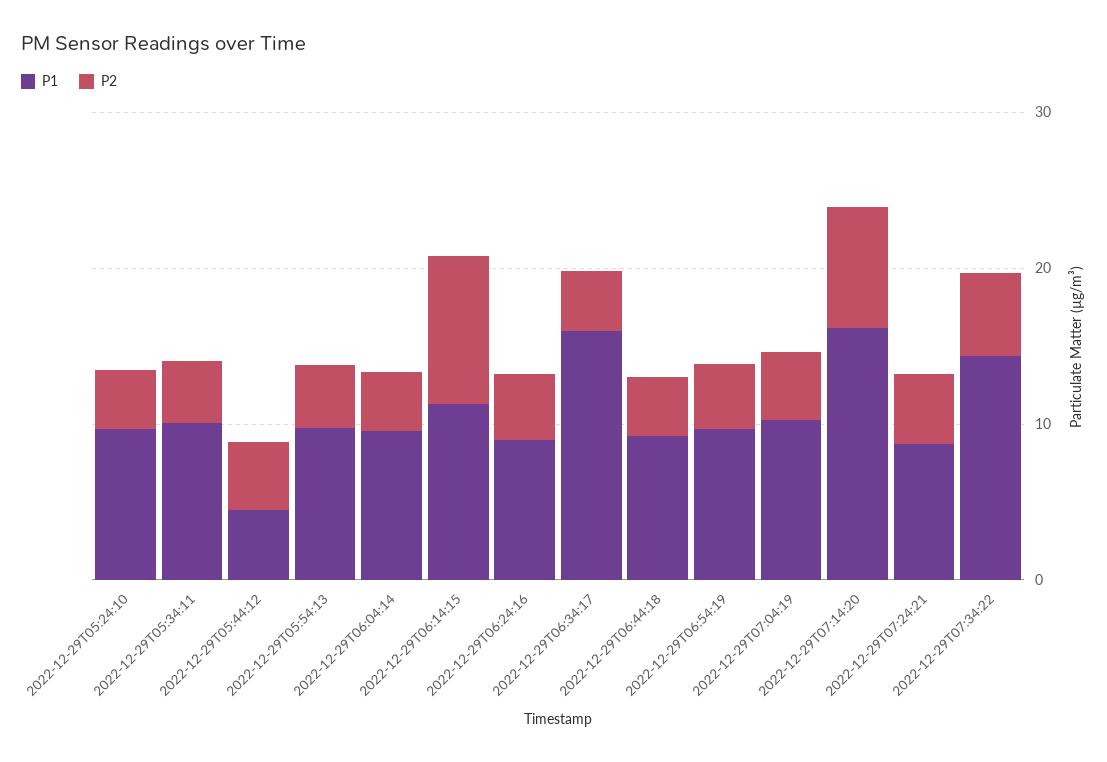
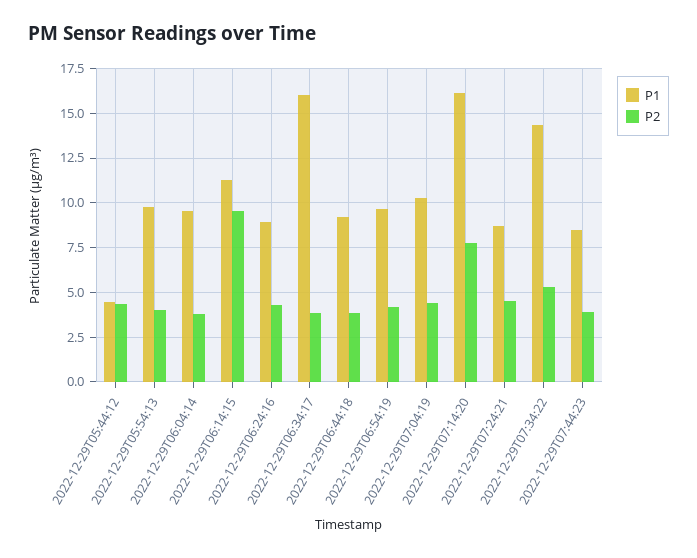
P1, 2022-12-29T05:24:10: 10 -> none
P2, 2022-12-29T05:24:10: 4 -> none
P1, 2022-12-29T05:34:11: 10 -> none
P2, 2022-12-29T05:34:11: 4 -> none
P1, 2022-12-29T07:44:23: none -> 8.5
P2, 2022-12-29T07:44:23: none -> 4

